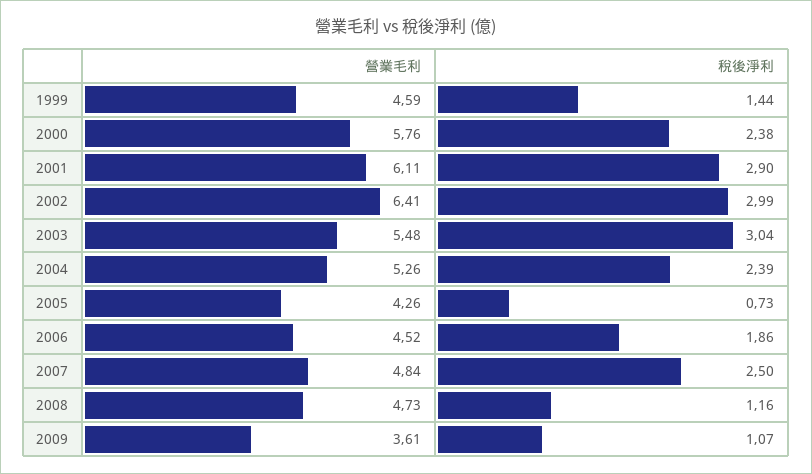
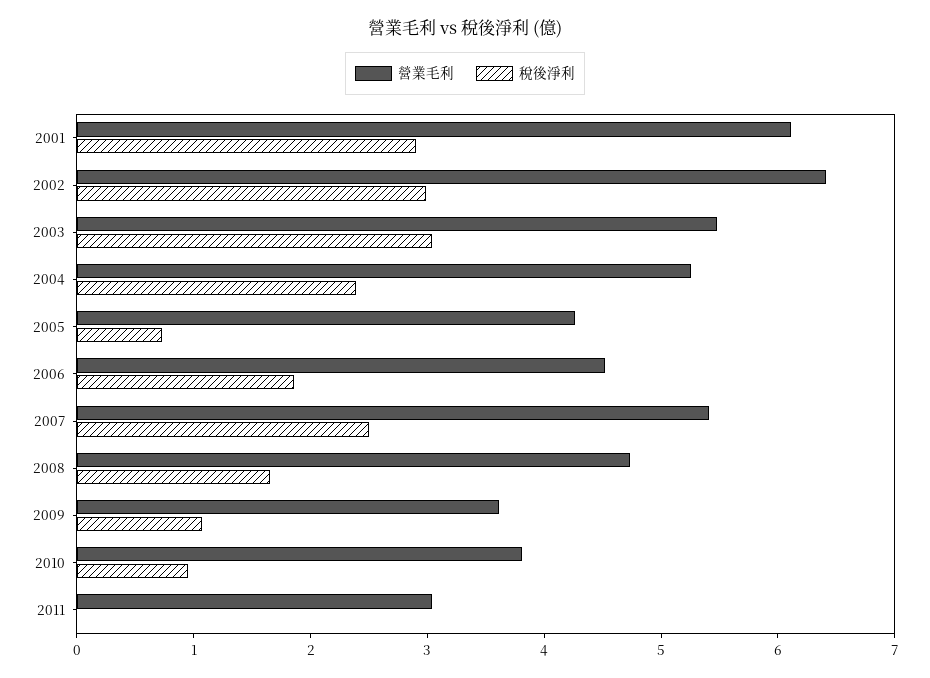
營業毛利, 1999: 4.59 -> none
稅後淨利, 1999: 1.44 -> none
營業毛利, 2000: 5.76 -> none
稅後淨利, 2000: 2.38 -> none
營業毛利, 2007: 4.84 -> 5.4
稅後淨利, 2008: 1.16 -> 1.6
營業毛利, 2010: none -> 3.8
稅後淨利, 2010: none -> 1
營業毛利, 2011: none -> 3
稅後淨利, 2011: none -> 0

